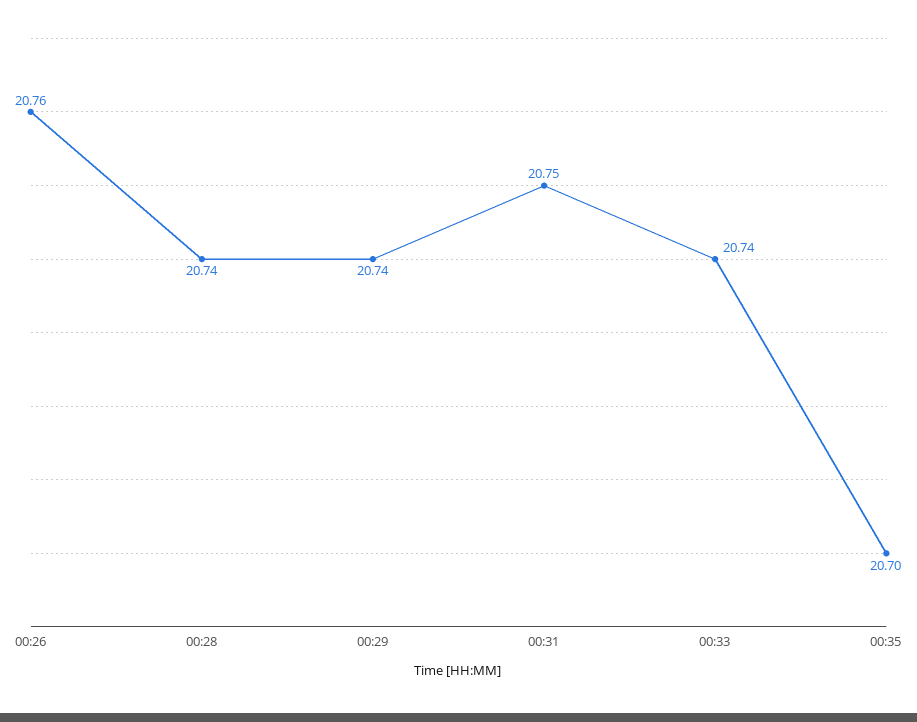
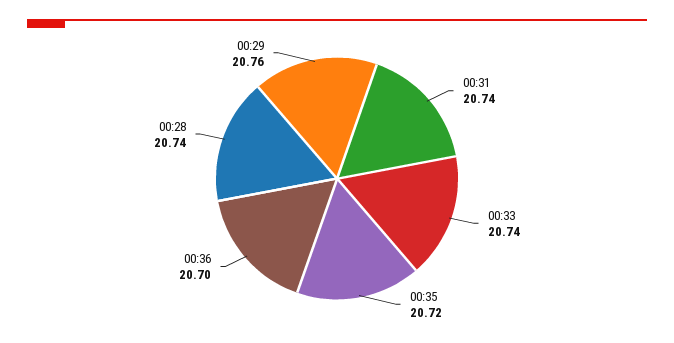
00:26: 20.76 -> none
00:29: 20.74 -> 20.76
00:31: 20.75 -> 20.74
00:35: 20.7 -> 20.72
00:36: none -> 20.7

